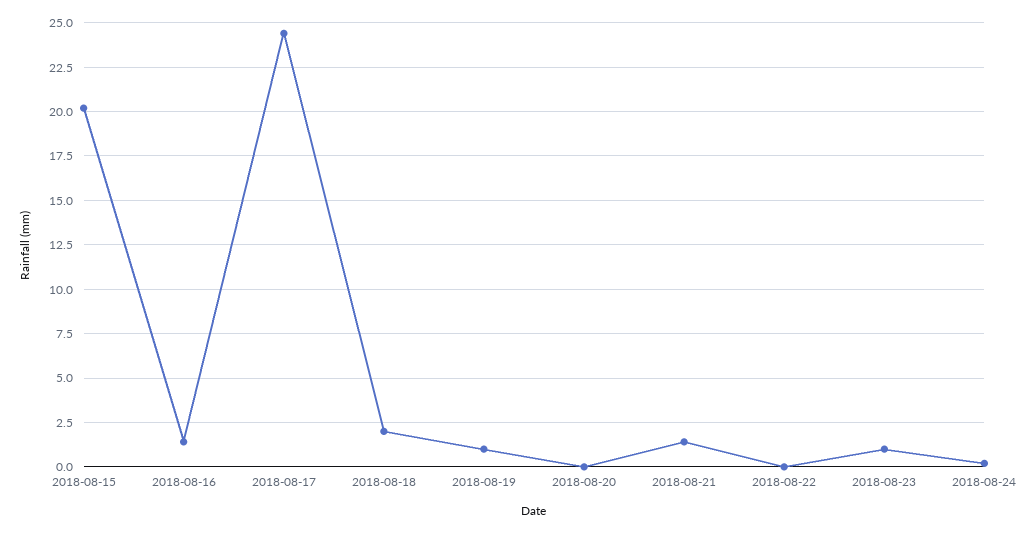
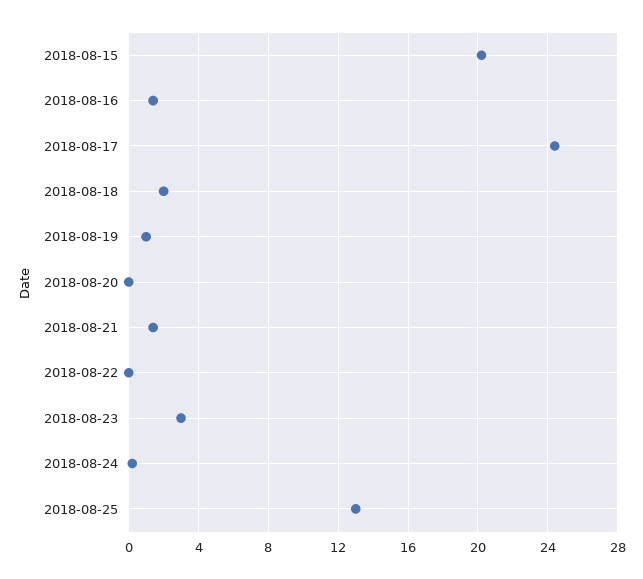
2018-08-23: 1 -> 3
2018-08-25: none -> 13

